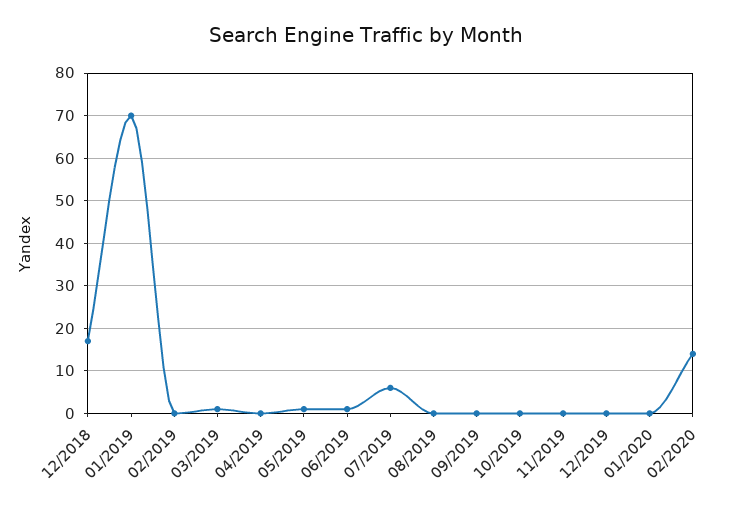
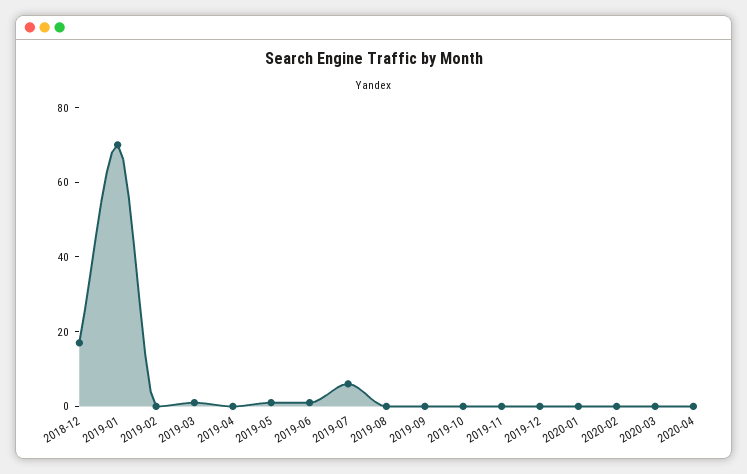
02/2020: 15 -> 0
2020-03: none -> 0
2020-04: none -> 0

